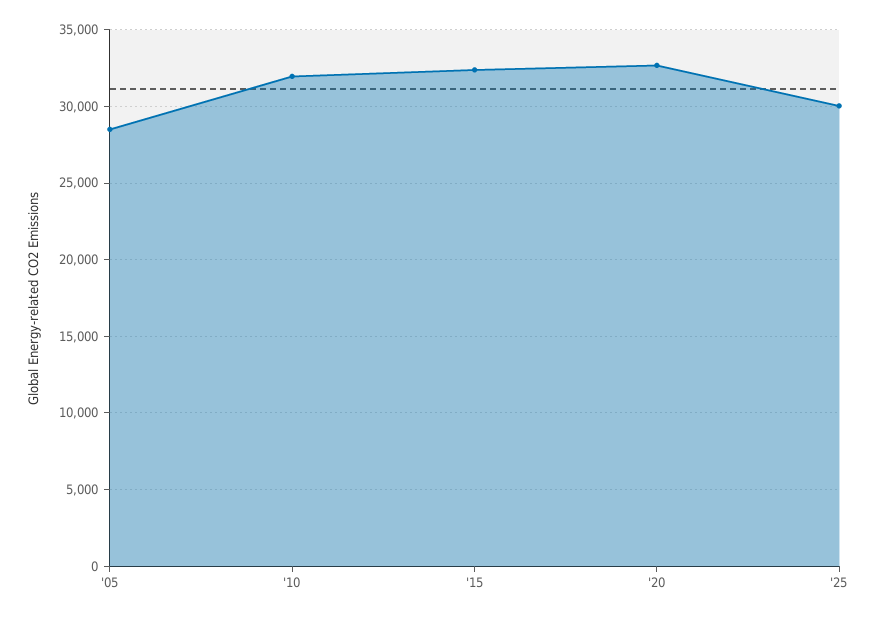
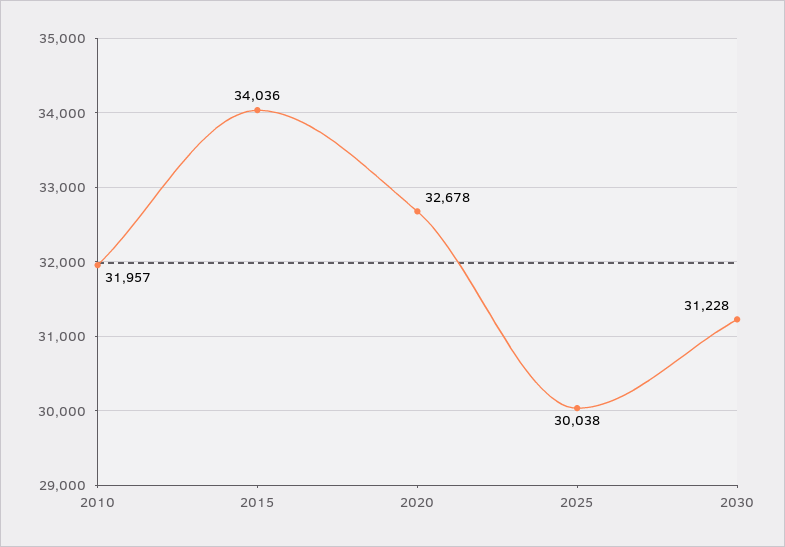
'05: 28500 -> none
'15: 32500 -> 34036
2030: none -> 31228

